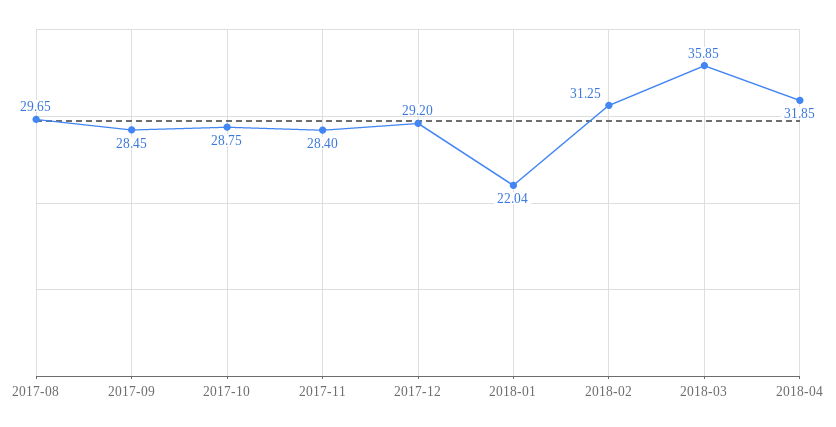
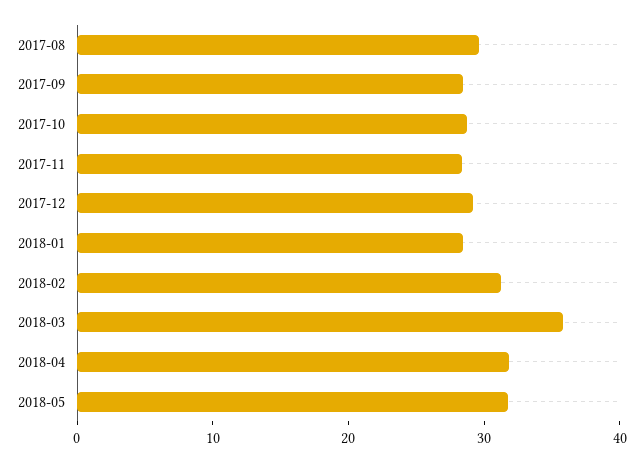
2018-01: 22.04 -> 28
2018-05: none -> 32

